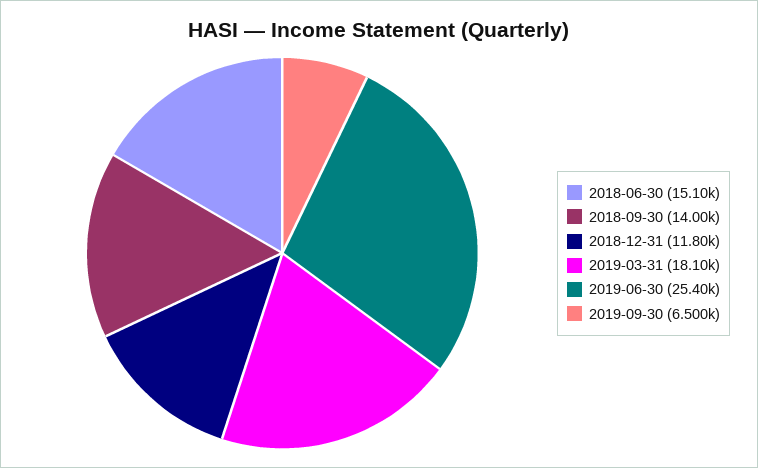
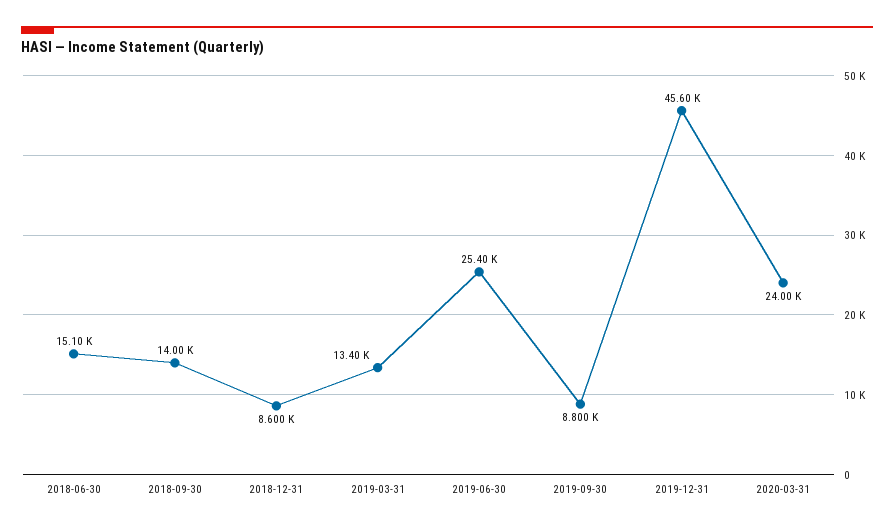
2018-12-31: 11800 -> 8600
2019-03-31: 18100 -> 13400
2019-09-30: 6500 -> 8800
2019-12-31: none -> 45600
2020-03-31: none -> 24000

